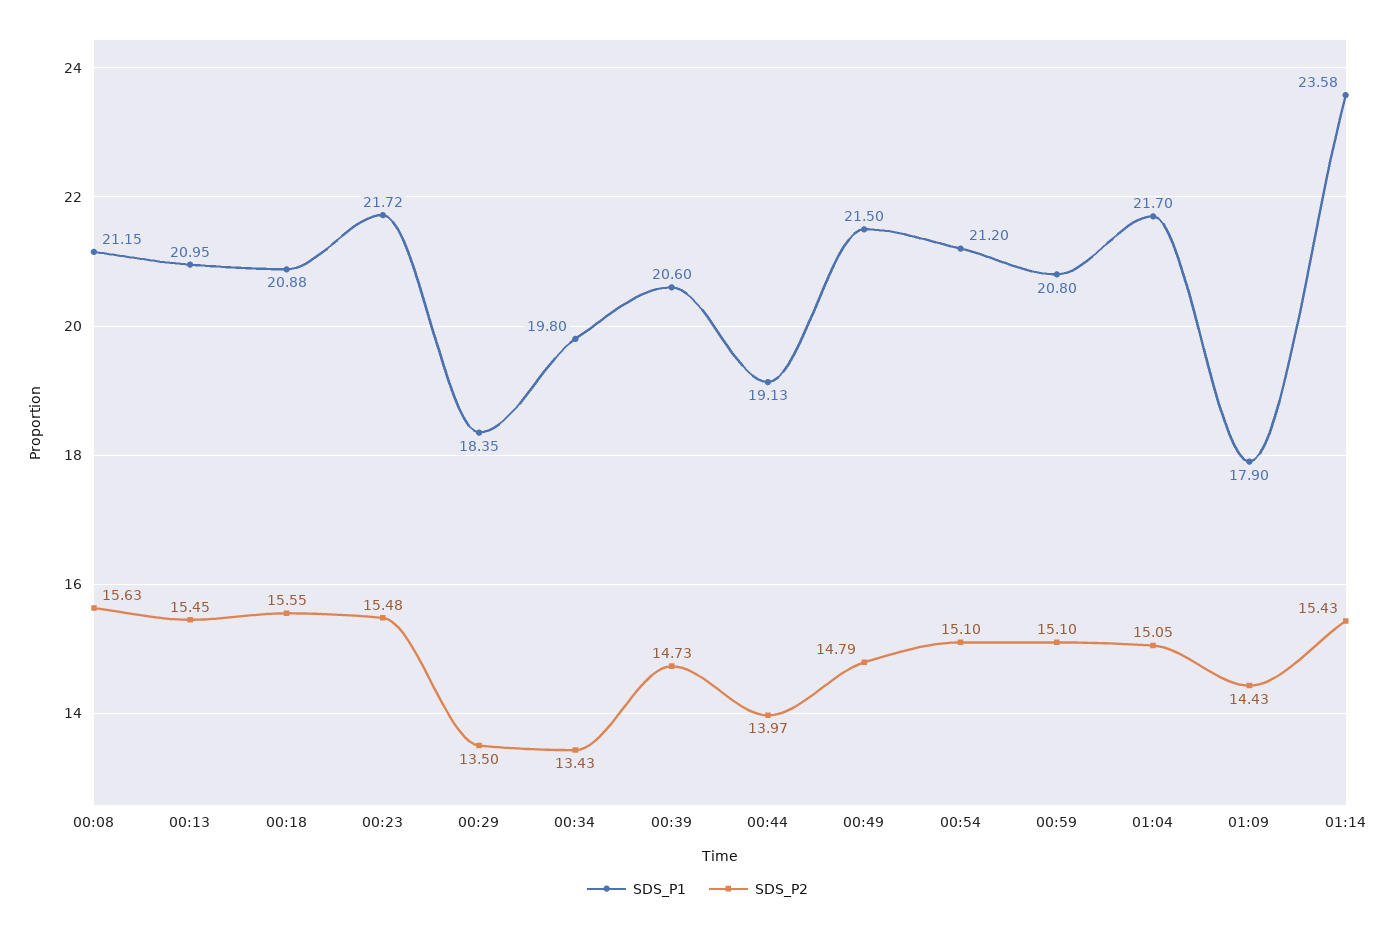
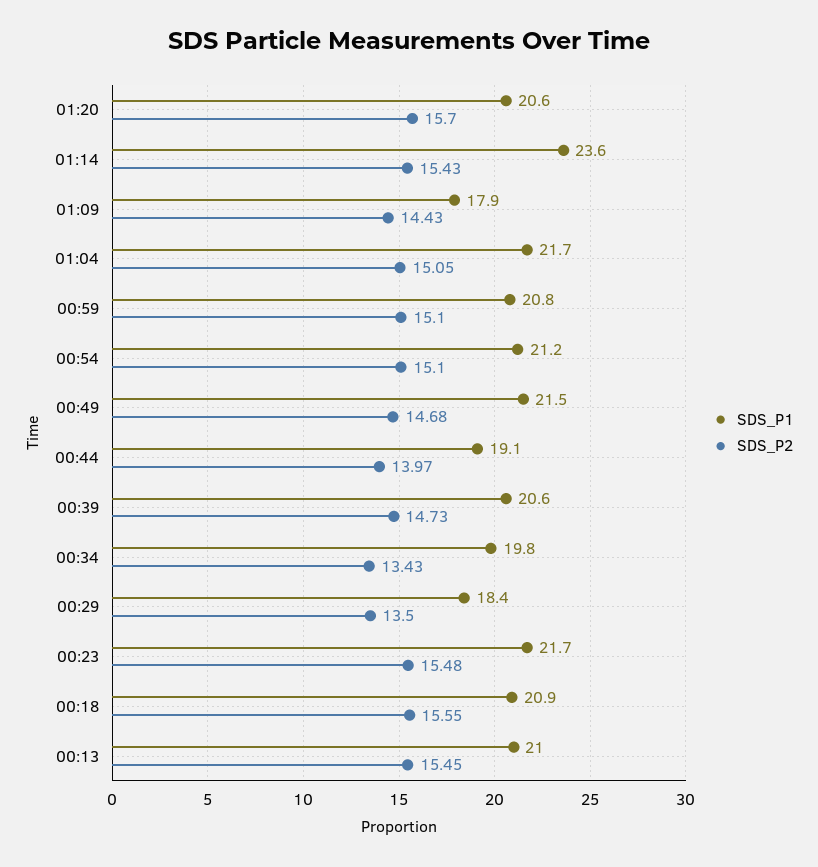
SDS_P1, 00:08: 21.15 -> none
SDS_P2, 00:08: 15.63 -> none
SDS_P2, 00:49: 14.79 -> 14.68
SDS_P1, 01:20: none -> 20.6
SDS_P2, 01:20: none -> 15.7

